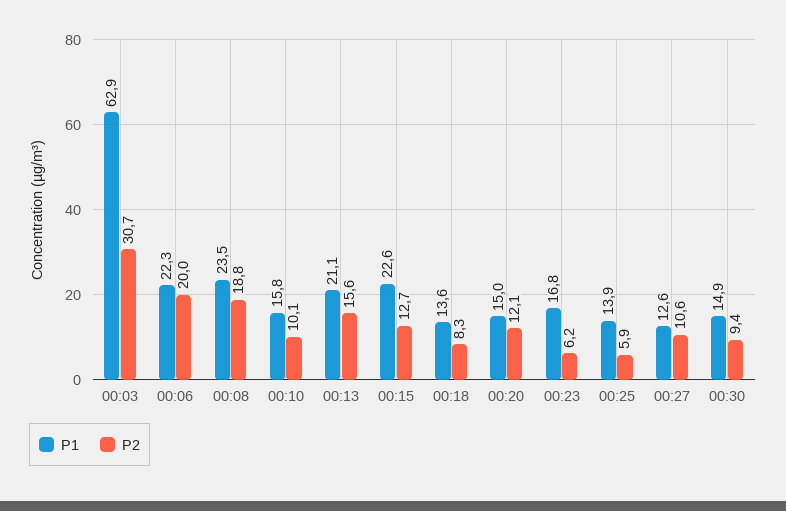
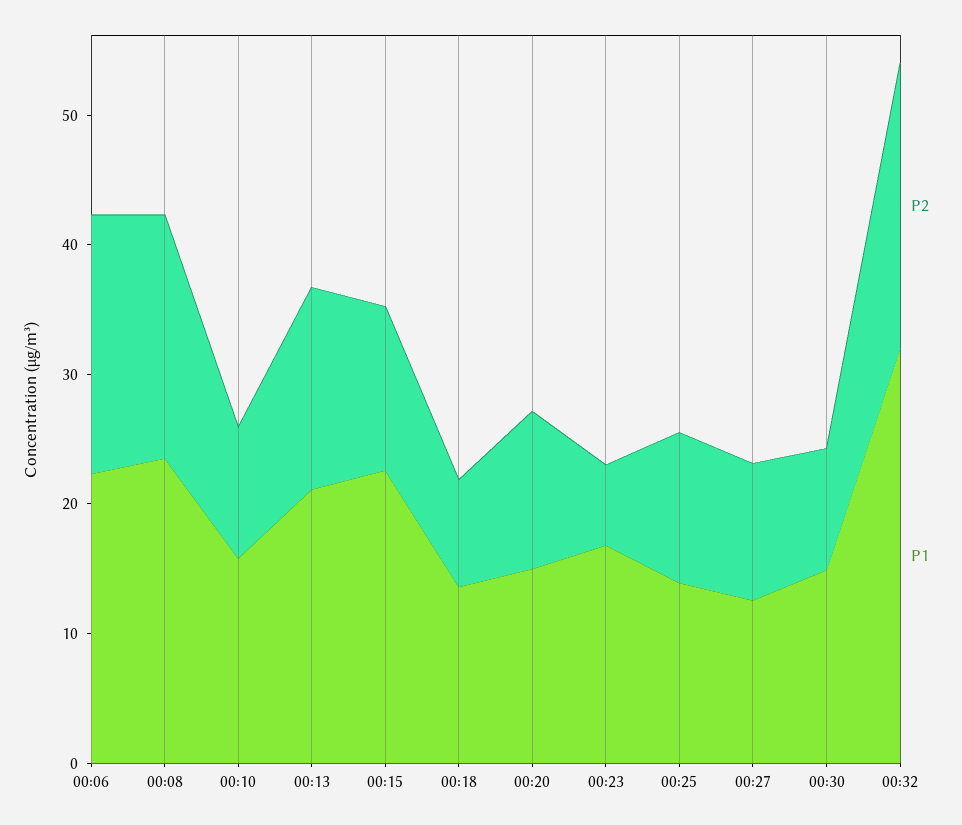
P1, 00:03: 62.9 -> none
P2, 00:03: 30.7 -> none
P2, 00:25: 5.9 -> 12
P2, 00:32: none -> 22
P1, 00:32: none -> 32

